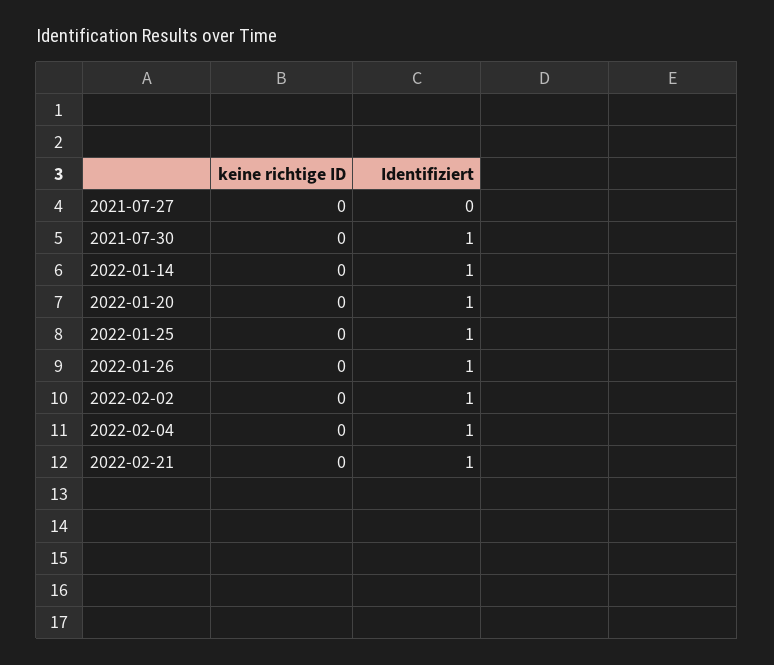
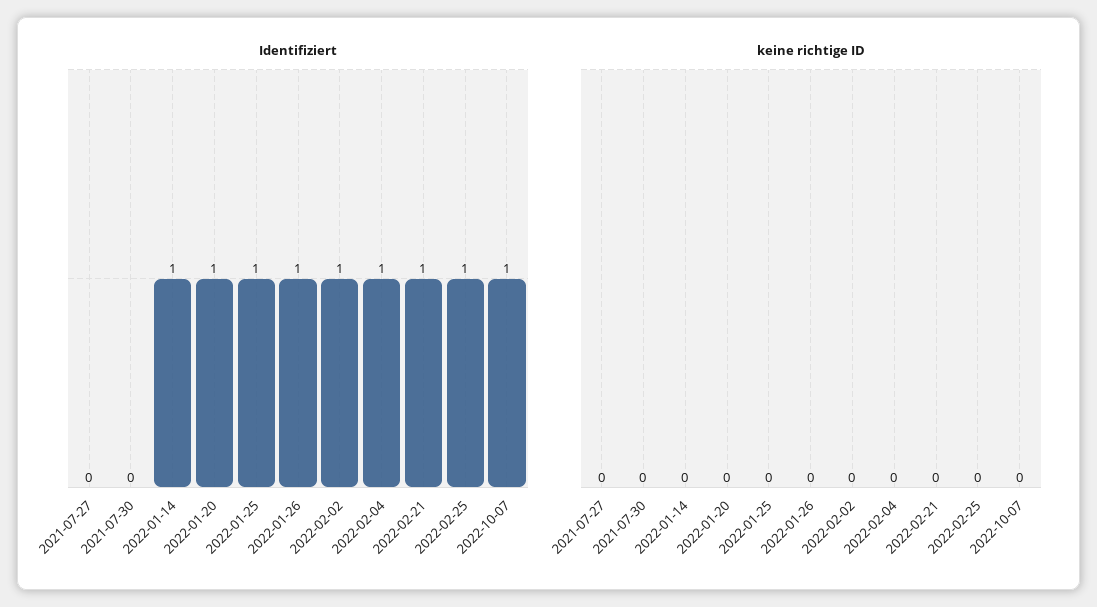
Identifiziert, 2021-07-30: 1 -> 0
Identifiziert, 2022-02-25: none -> 1
Identifiziert, 2022-10-07: none -> 1
keine richtige ID, 2022-02-25: none -> 0
keine richtige ID, 2022-10-07: none -> 0

